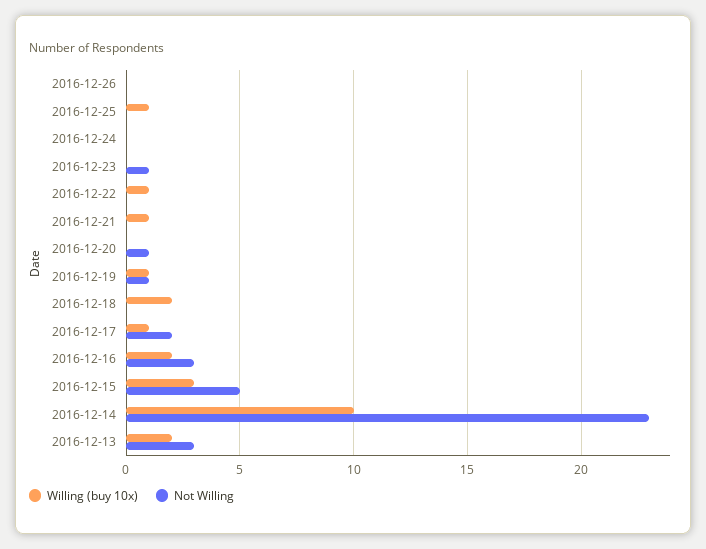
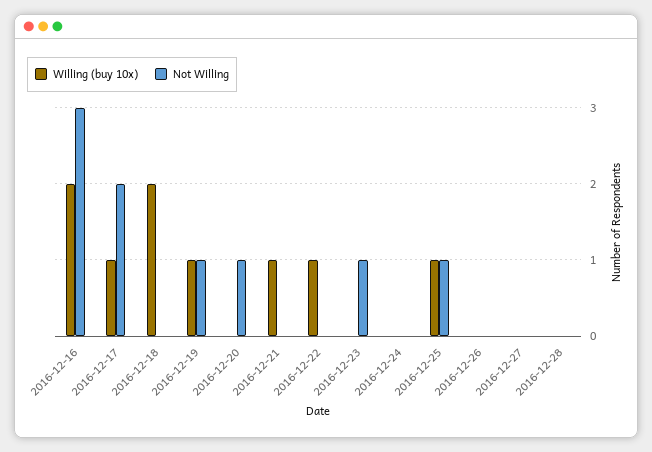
Not Willing, 2016-12-25: 0 -> 1
Willing (buy 10x), 2016-12-15: 3 -> none
Not Willing, 2016-12-15: 5 -> none
Willing (buy 10x), 2016-12-14: 10 -> none
Not Willing, 2016-12-14: 23 -> none
Willing (buy 10x), 2016-12-13: 2 -> none
Not Willing, 2016-12-13: 3 -> none
Willing (buy 10x), 2016-12-27: none -> 0
Not Willing, 2016-12-27: none -> 0
Willing (buy 10x), 2016-12-28: none -> 0
Not Willing, 2016-12-28: none -> 0

